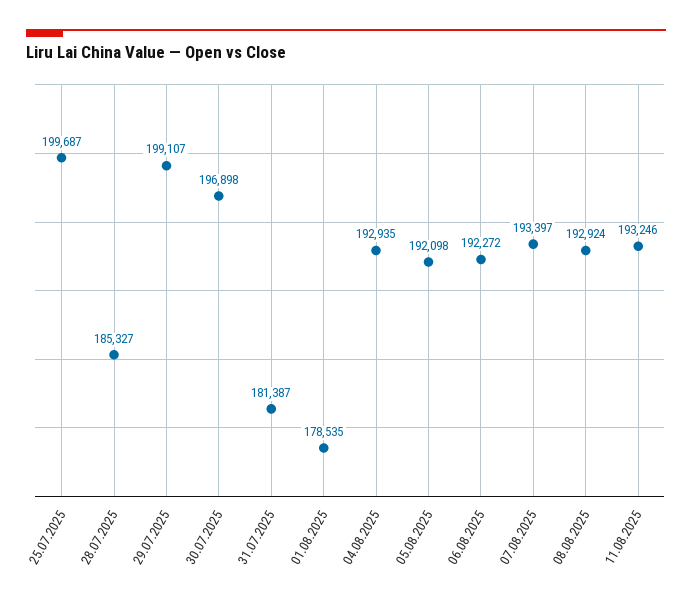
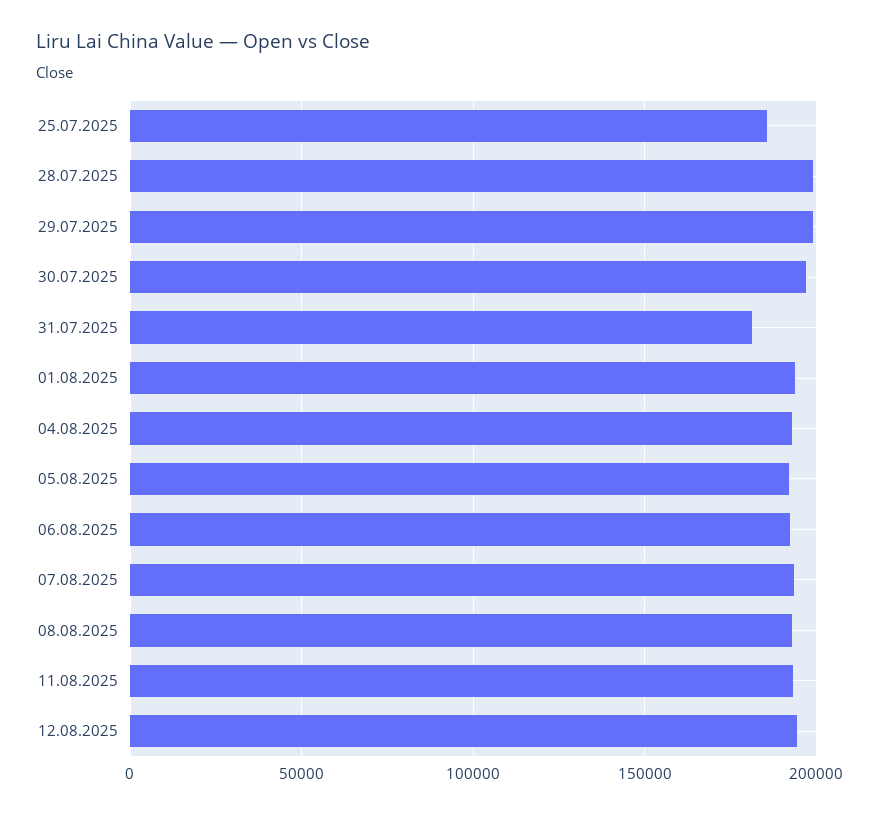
25.07.2025: 199687 -> 185000
28.07.2025: 185327 -> 200000
01.08.2025: 178535 -> 195000
12.08.2025: none -> 195000

